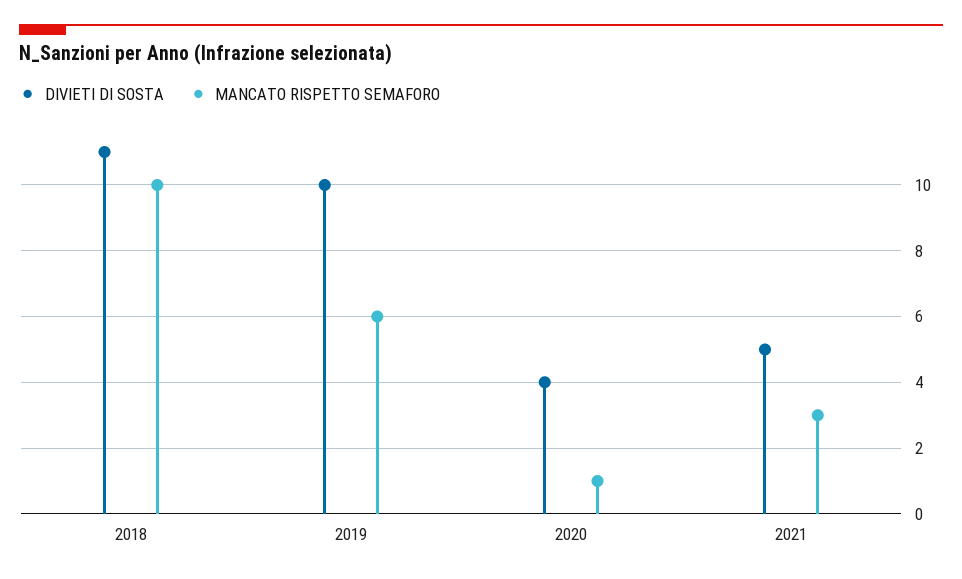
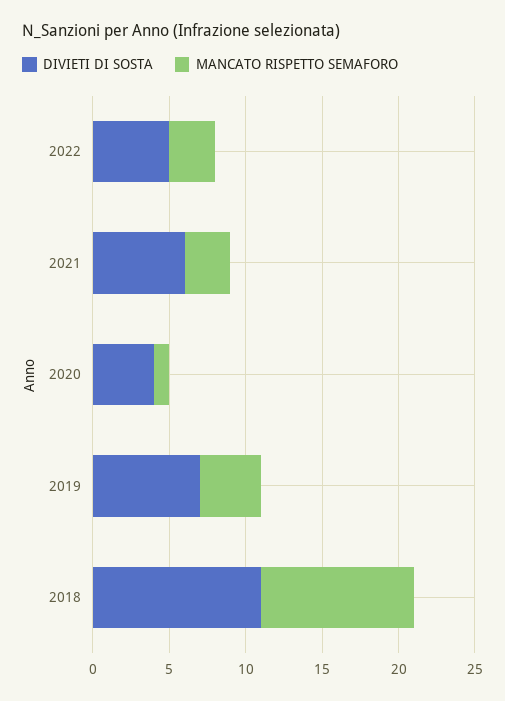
DIVIETI DI SOSTA, 2019: 10 -> 7
MANCATO RISPETTO SEMAFORO, 2019: 6 -> 4
DIVIETI DI SOSTA, 2021: 5 -> 6
DIVIETI DI SOSTA, 2022: none -> 5
MANCATO RISPETTO SEMAFORO, 2022: none -> 3

